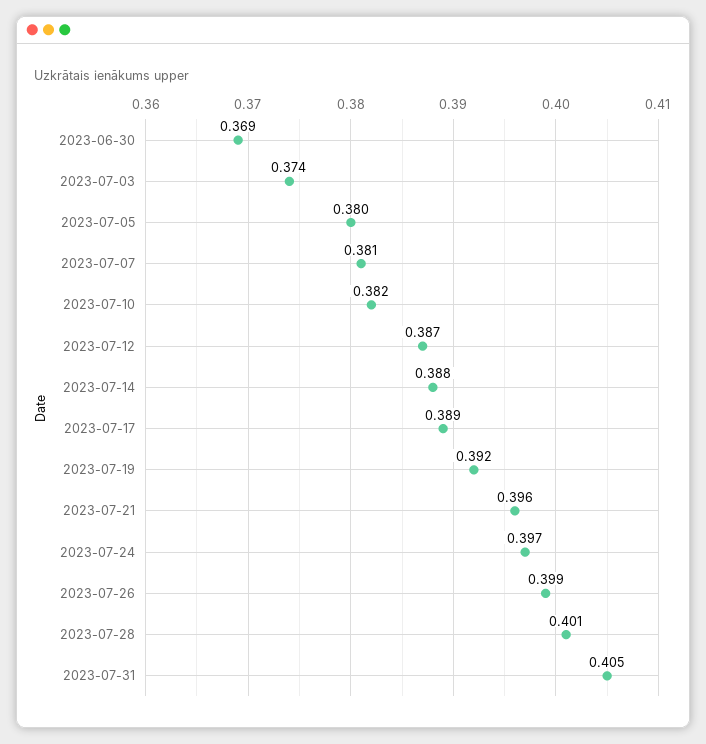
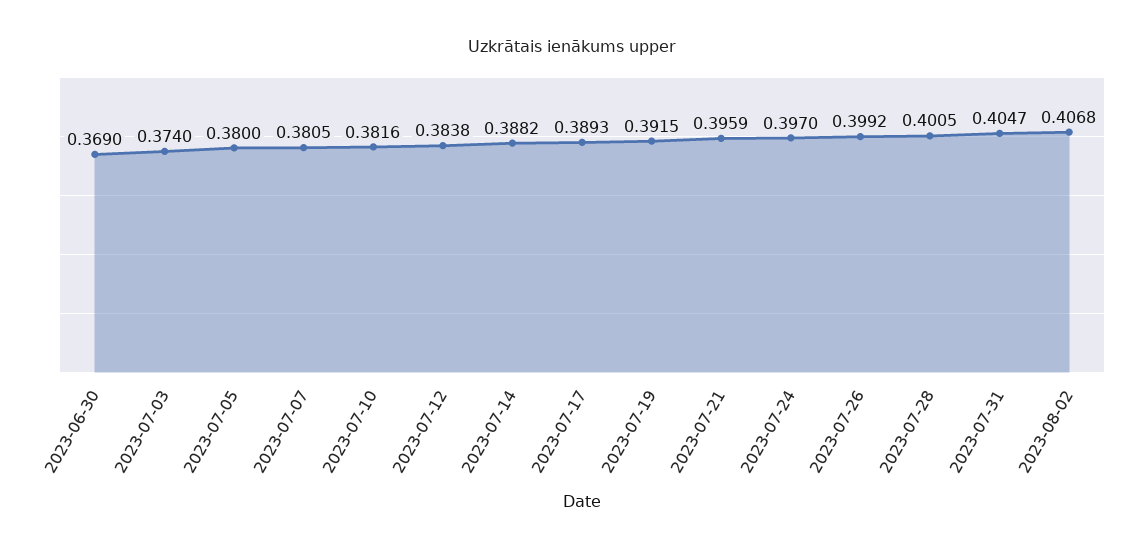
2023-07-12: 0.387 -> 0.3838
2023-08-02: none -> 0.4068

